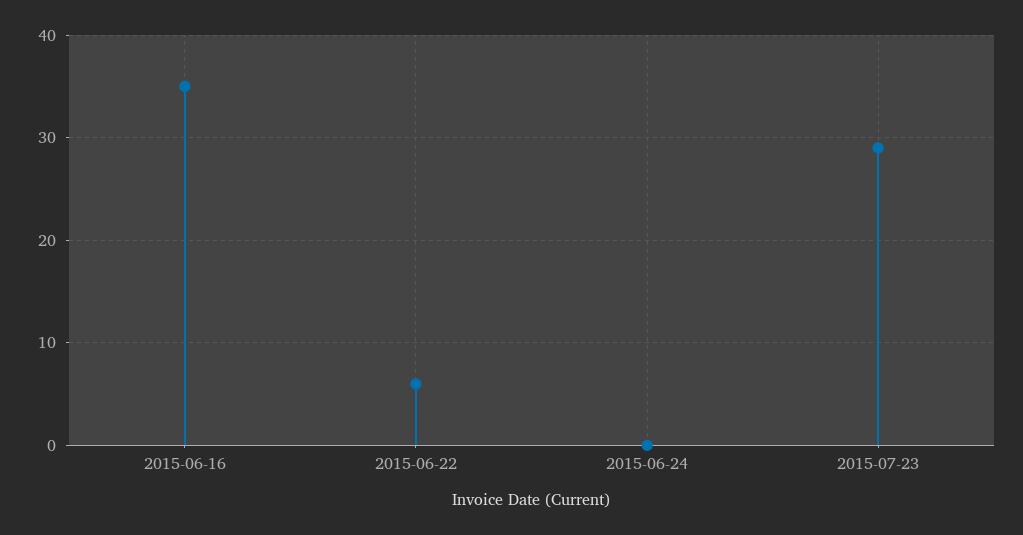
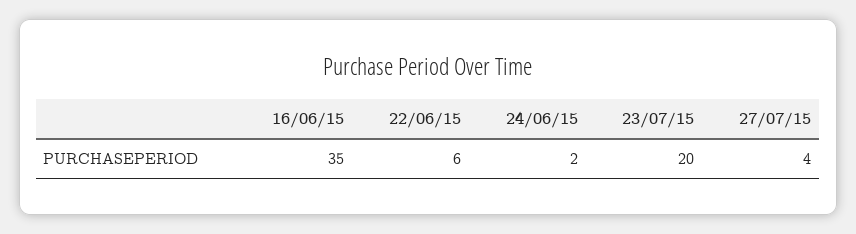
2015-06-24: 0 -> 2
2015-07-23: 29 -> 20
27/07/15: none -> 4

